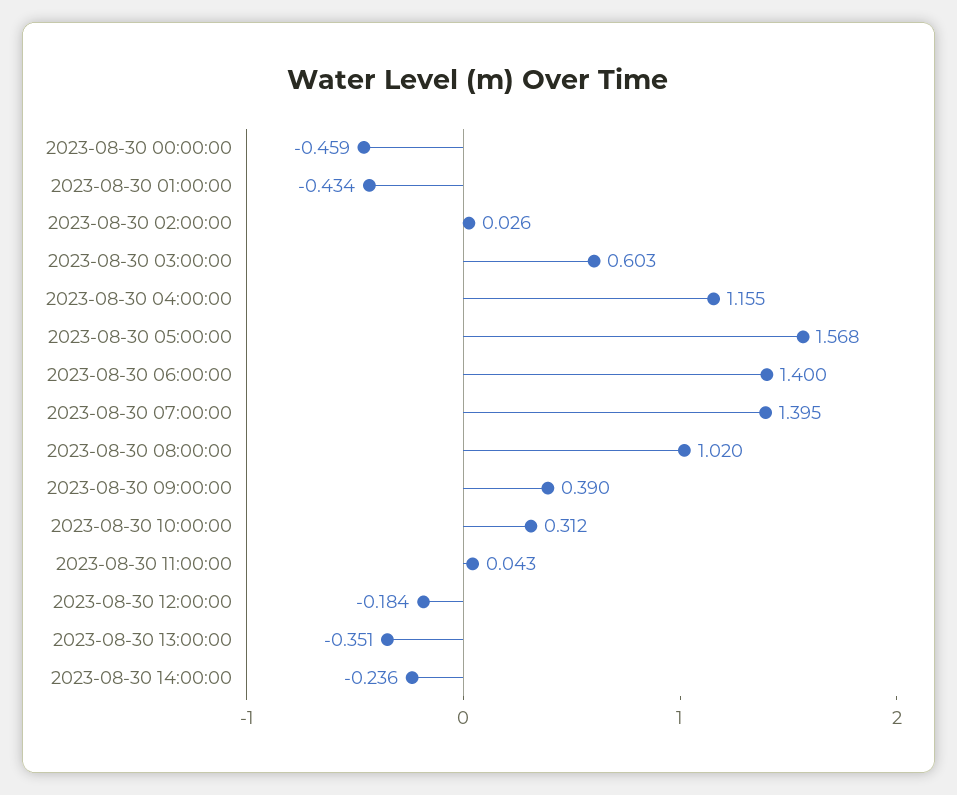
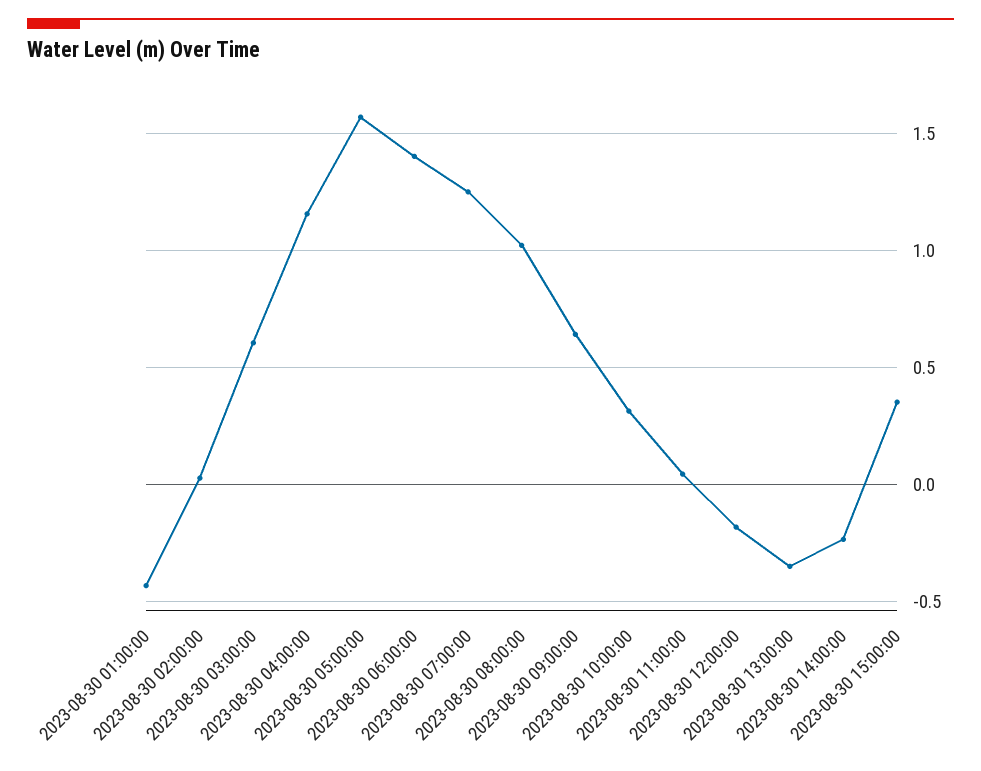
2023-08-30 00:00:00: -0.459 -> none
2023-08-30 07:00:00: 1.395 -> 1.25
2023-08-30 09:00:00: 0.39 -> 0.65
2023-08-30 15:00:00: none -> 0.35

